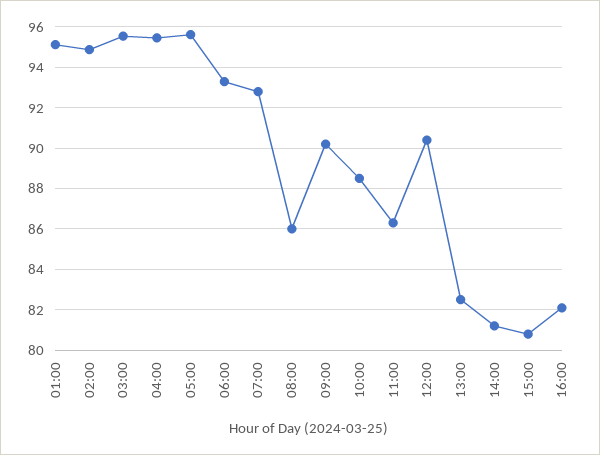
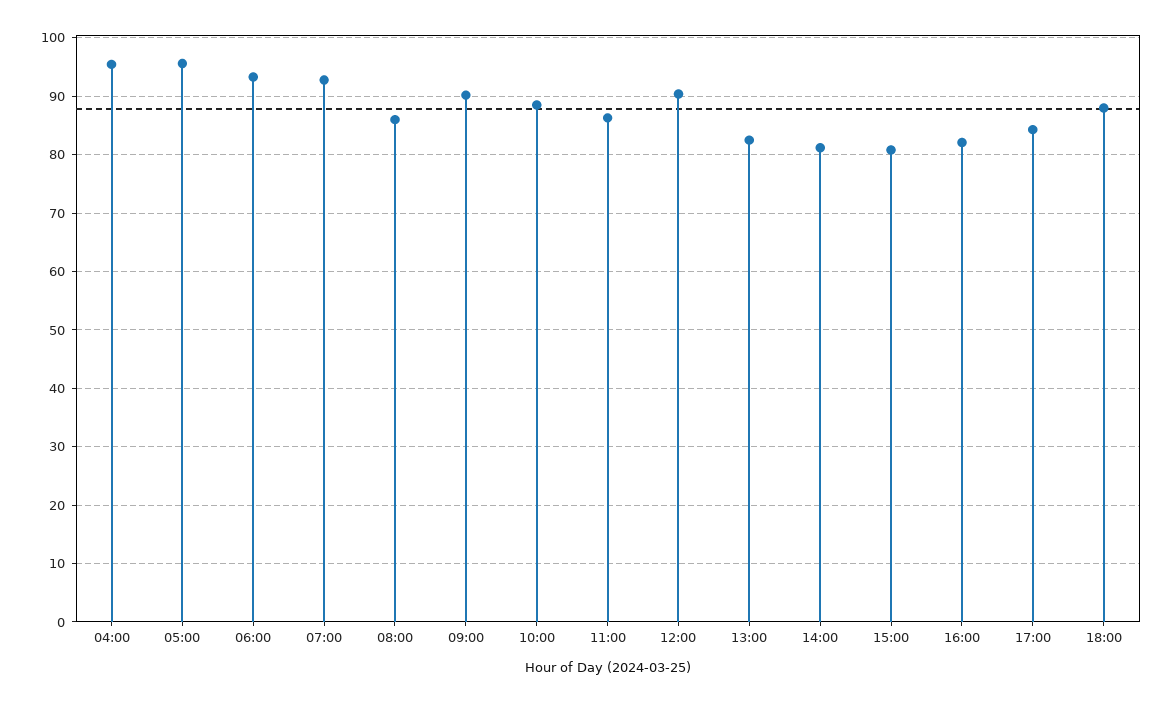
01:00: 95 -> none
02:00: 95 -> none
03:00: 95.5 -> none
17:00: none -> 84
18:00: none -> 88

